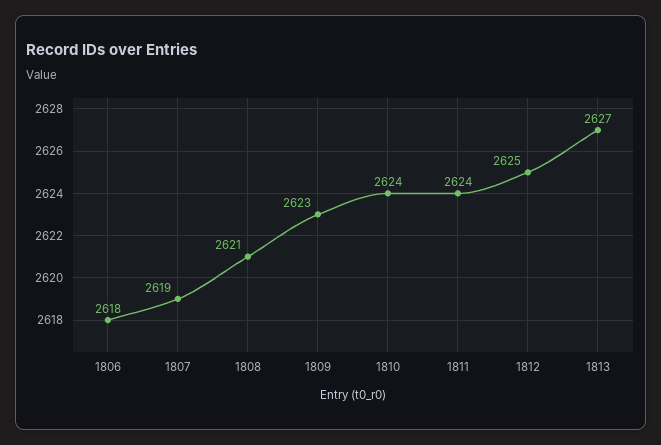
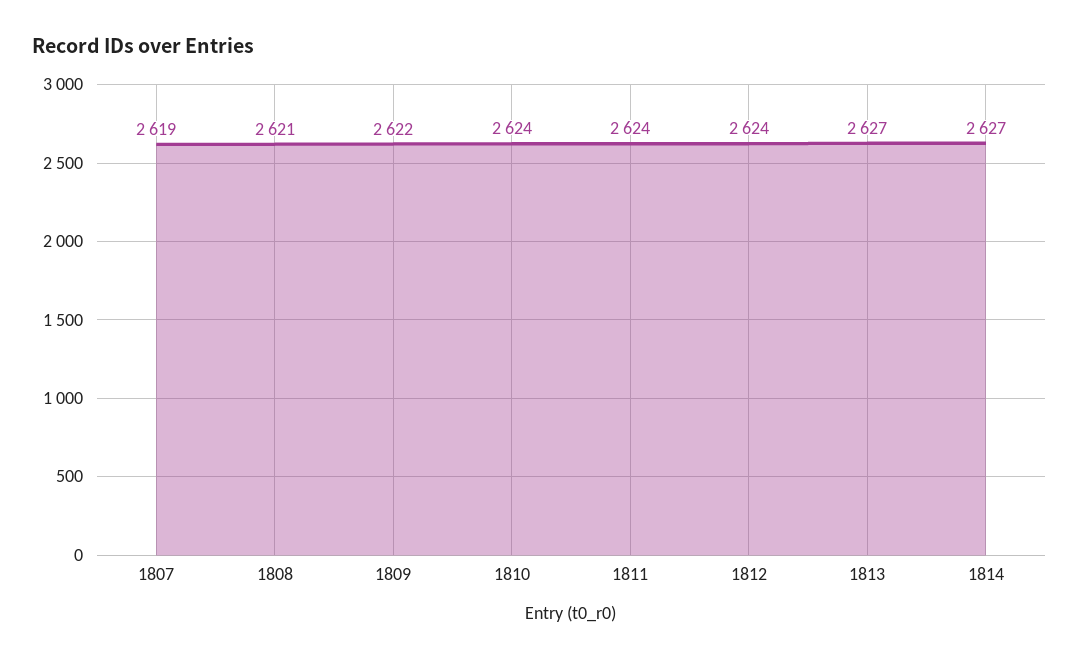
1806: 2618 -> none
1809: 2623 -> 2622
1812: 2625 -> 2624
1814: none -> 2627

